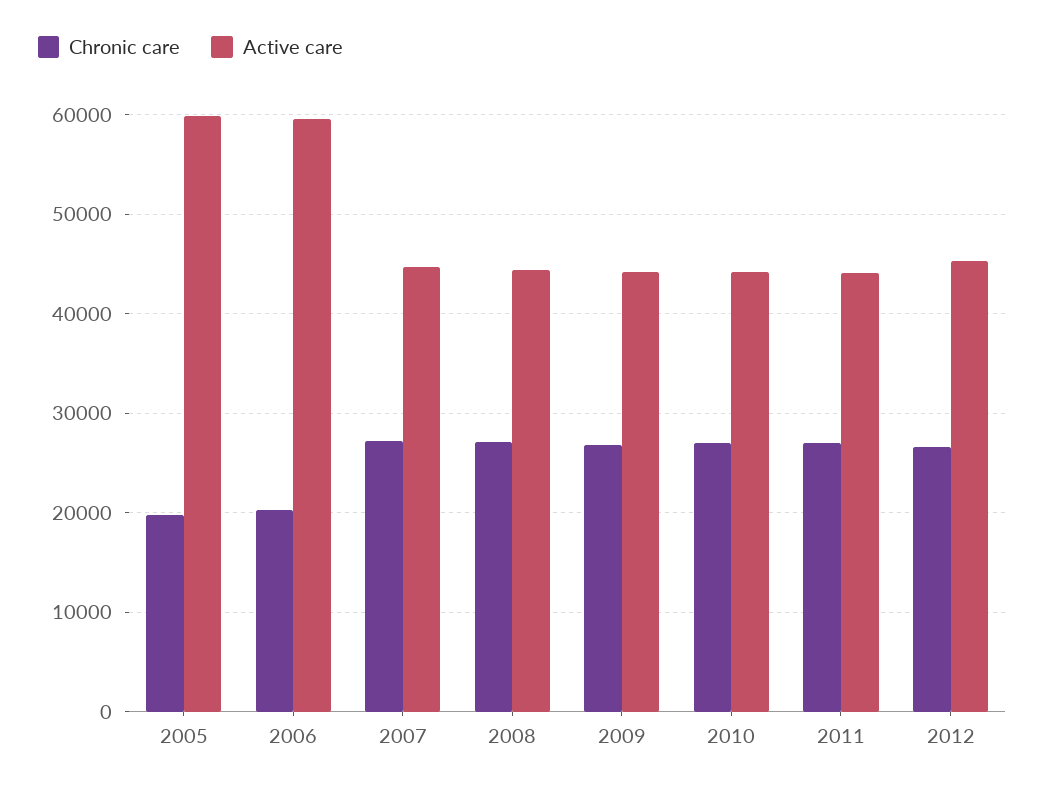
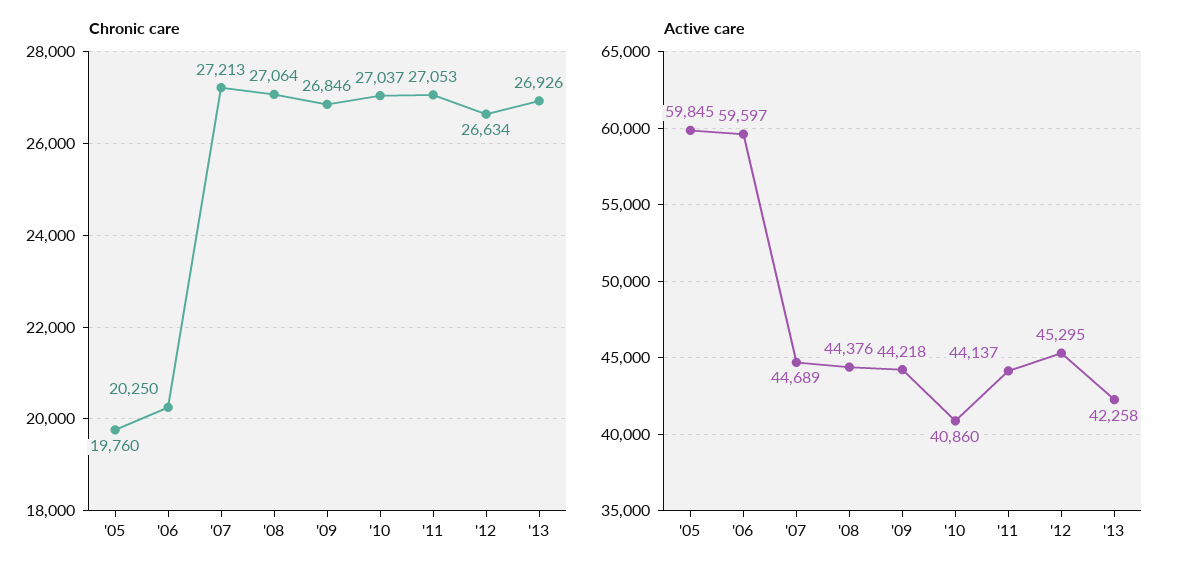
Active care, 2010: 44000 -> 40860
Chronic care, '13: none -> 26926
Active care, '13: none -> 42258

